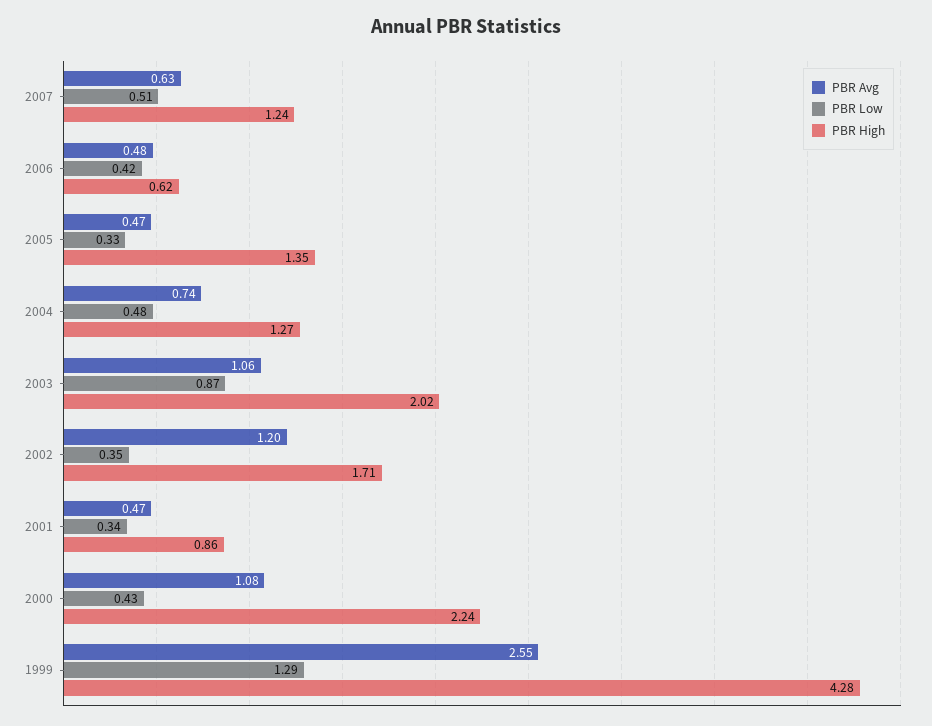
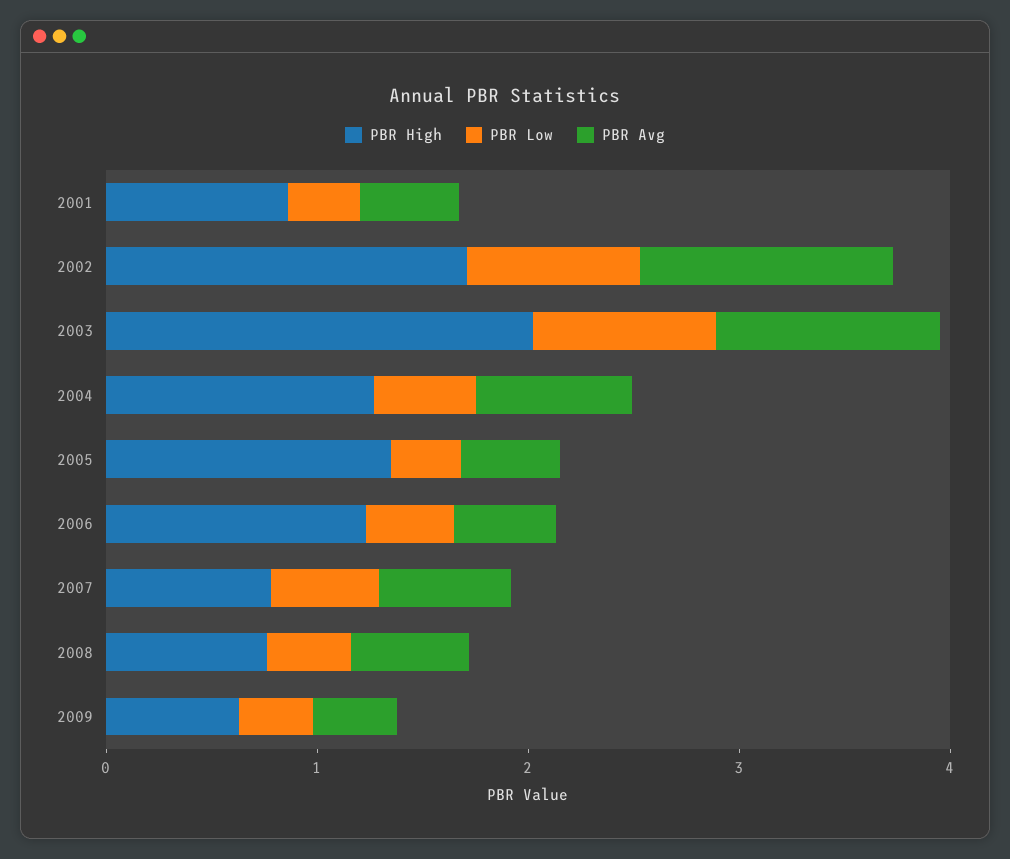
PBR High, 2007: 1.24 -> 0.8
PBR High, 2006: 0.62 -> 1.2
PBR Low, 2002: 0.35 -> 0.8
PBR Avg, 2000: 1.08 -> none
PBR Low, 2000: 0.43 -> none
PBR High, 2000: 2.24 -> none
PBR Avg, 1999: 2.55 -> none
PBR Low, 1999: 1.29 -> none
PBR High, 1999: 4.28 -> none
PBR High, 2008: none -> 0.8
PBR Low, 2008: none -> 0.4
PBR Avg, 2008: none -> 0.6
PBR High, 2009: none -> 0.6
PBR Low, 2009: none -> 0.4
PBR Avg, 2009: none -> 0.4

